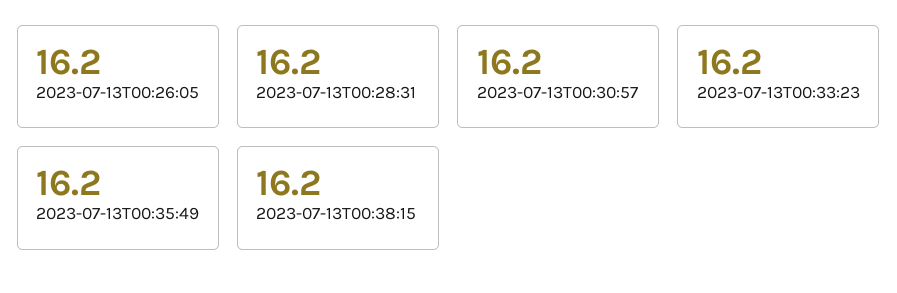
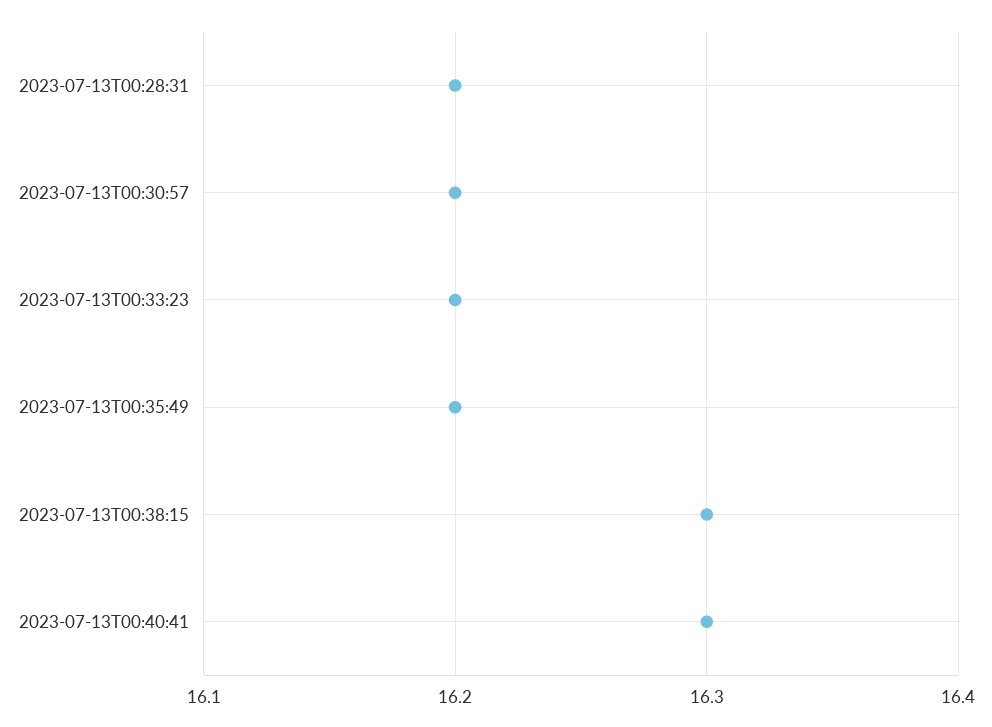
2023-07-13T00:26:05: 16.2 -> none
2023-07-13T00:38:15: 16.2 -> 16.3
2023-07-13T00:40:41: none -> 16.3

